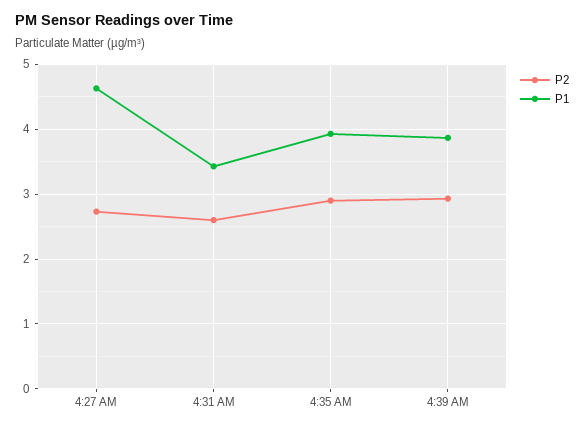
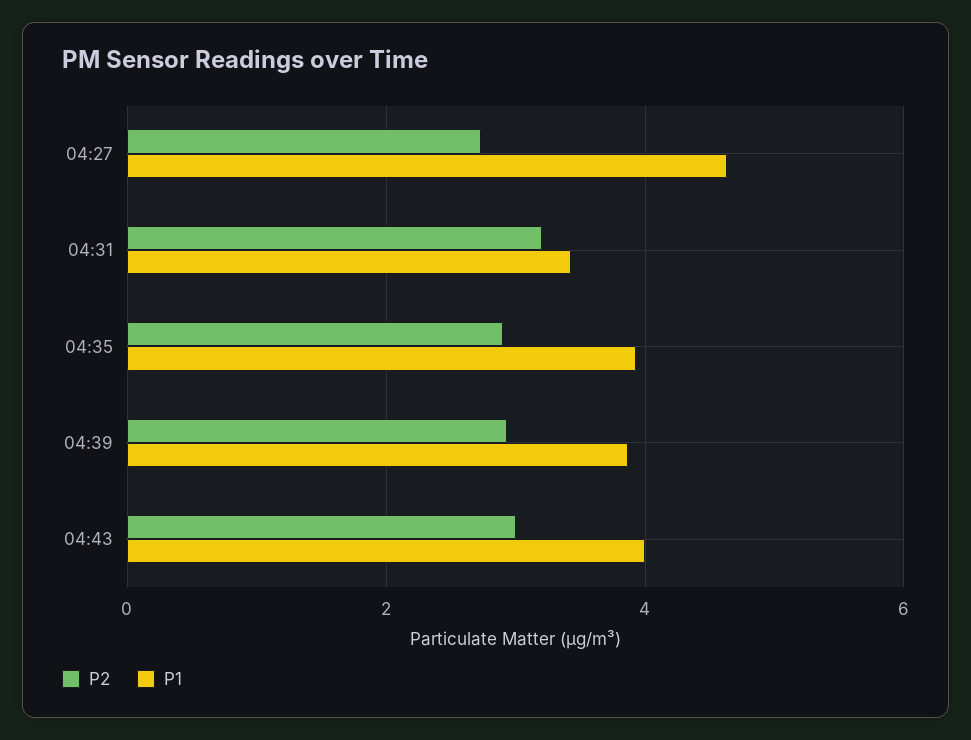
P2, 4:31 AM: 2.6 -> 3.2
P2, 04:43: none -> 3
P1, 04:43: none -> 4

